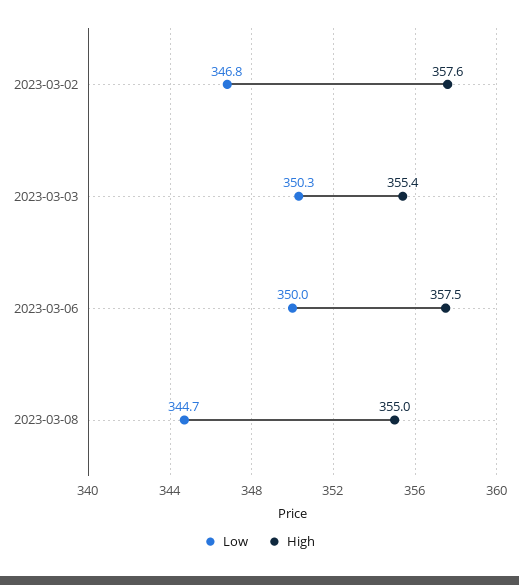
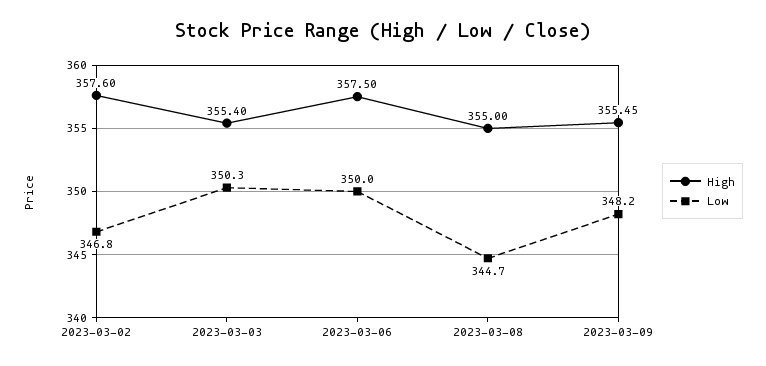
High, 2023-03-09: none -> 355.45
Low, 2023-03-09: none -> 348.2

